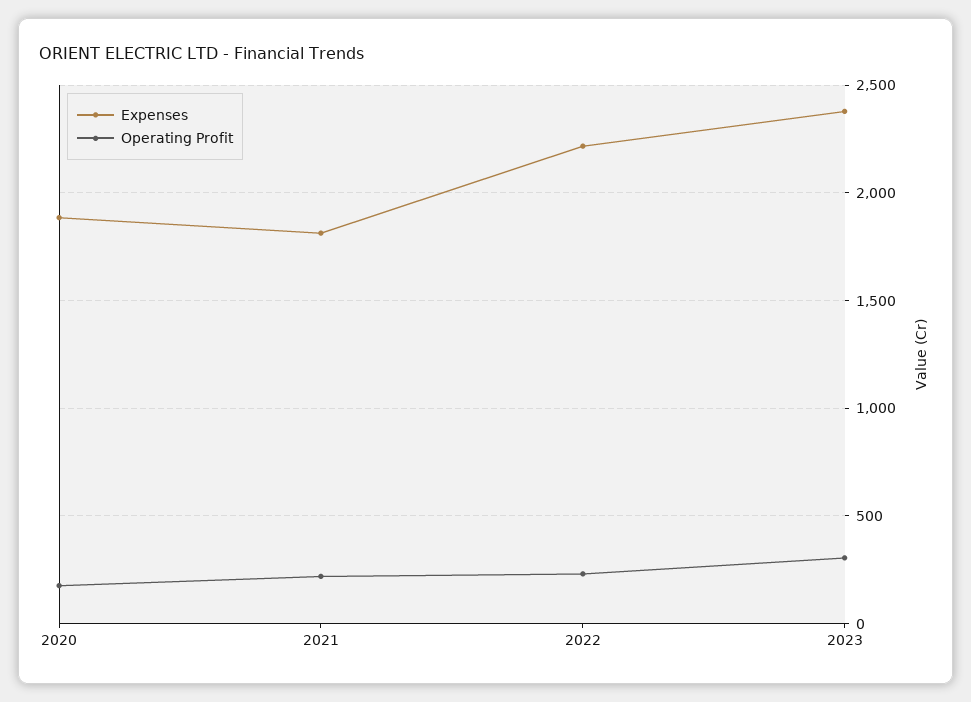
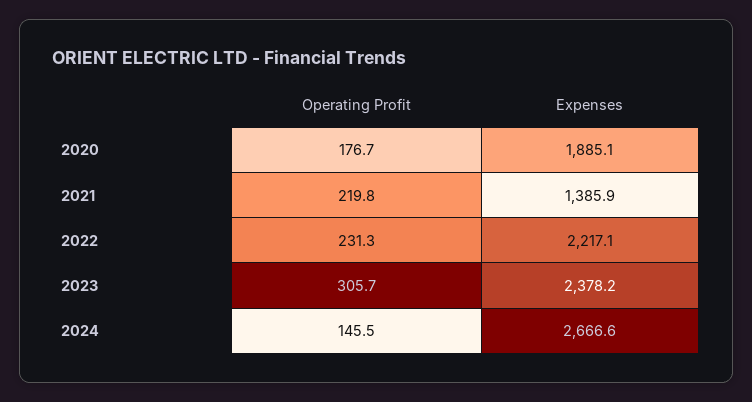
Expenses, 2021: 1800 -> 1385.9
Operating Profit, 2024: none -> 145.5
Expenses, 2024: none -> 2666.6

